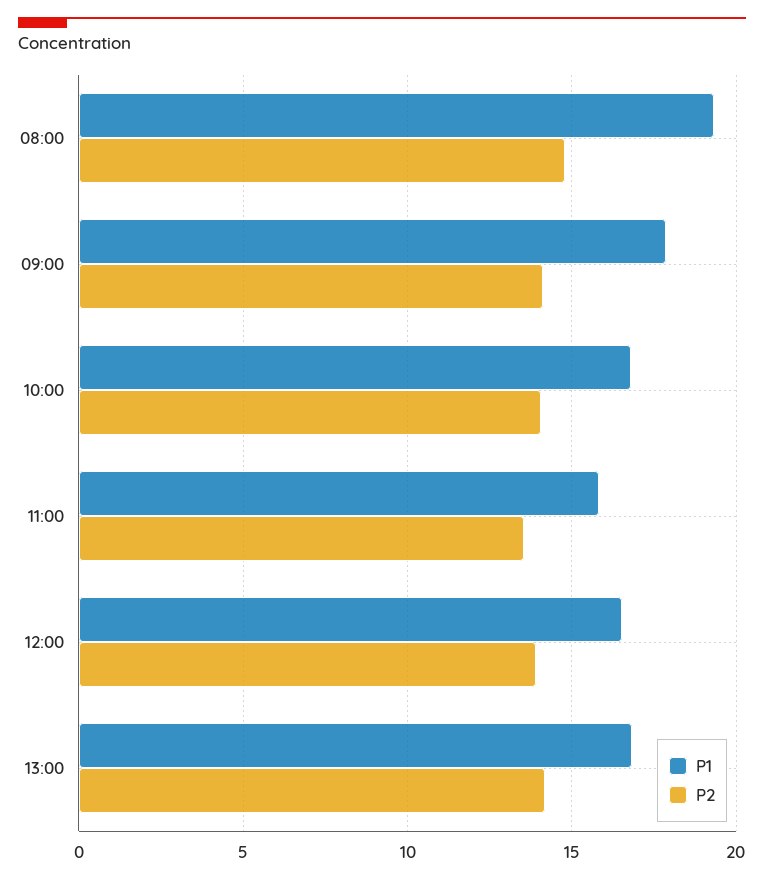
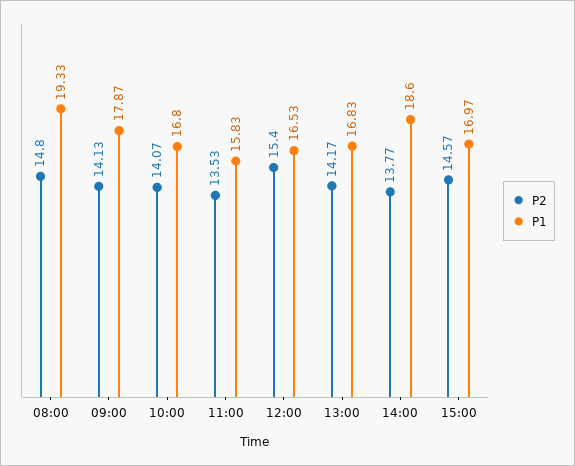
P2, 12:00: 14 -> 15.4
P2, 14:00: none -> 13.77
P1, 14:00: none -> 18.6
P2, 15:00: none -> 14.57
P1, 15:00: none -> 16.97

